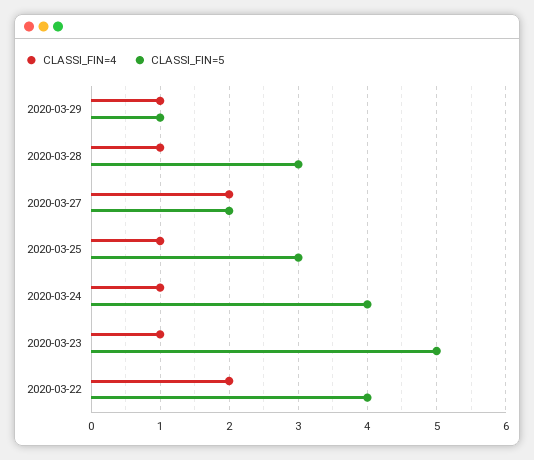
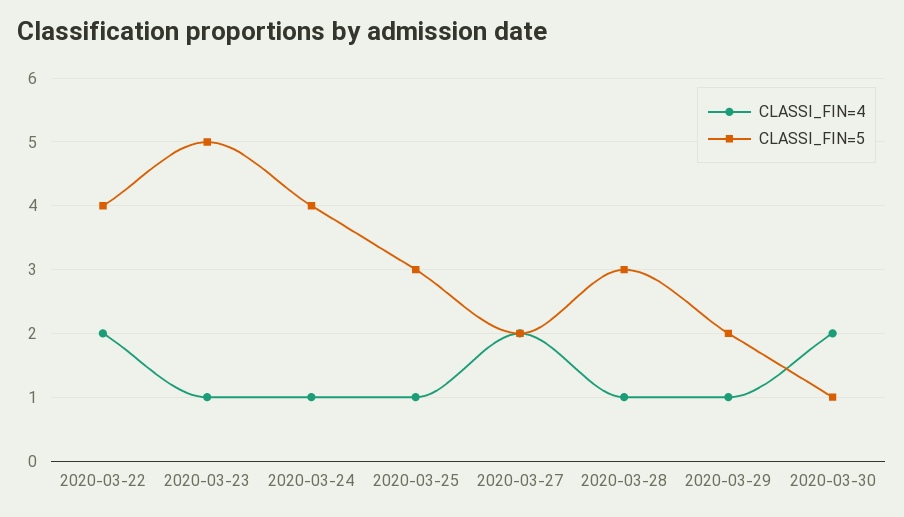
CLASSI_FIN=5, 2020-03-29: 1 -> 2
CLASSI_FIN=4, 2020-03-30: none -> 2
CLASSI_FIN=5, 2020-03-30: none -> 1

